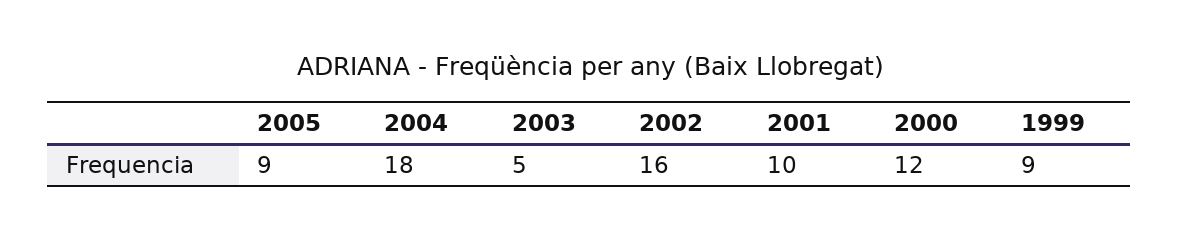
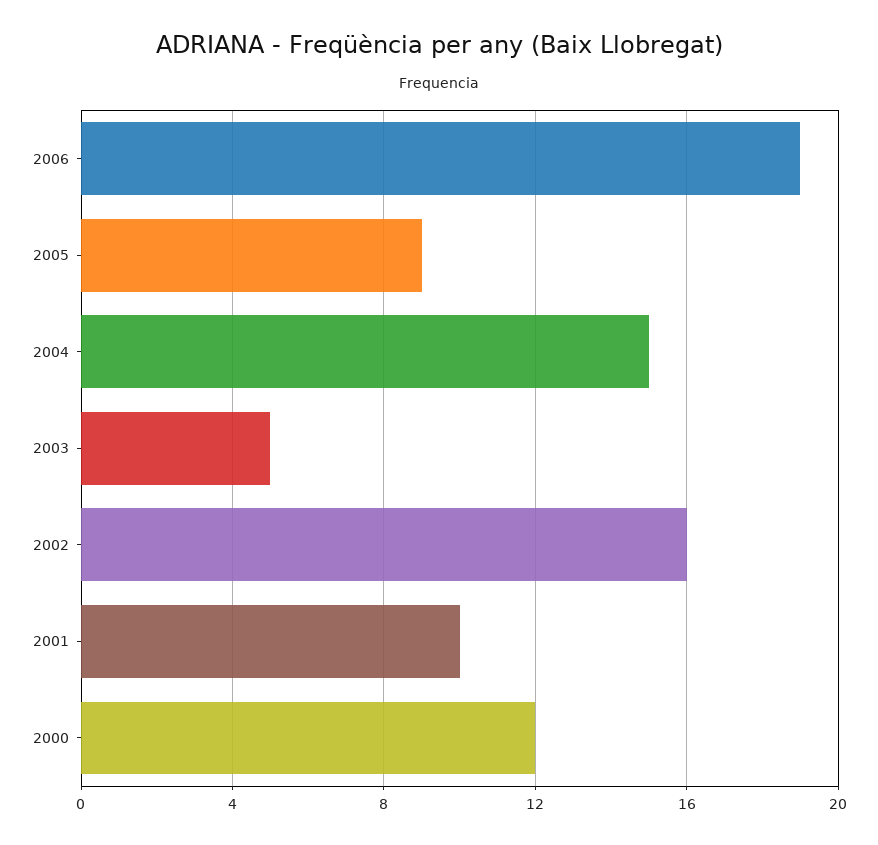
2004: 18 -> 15
1999: 9 -> none
2006: none -> 19

